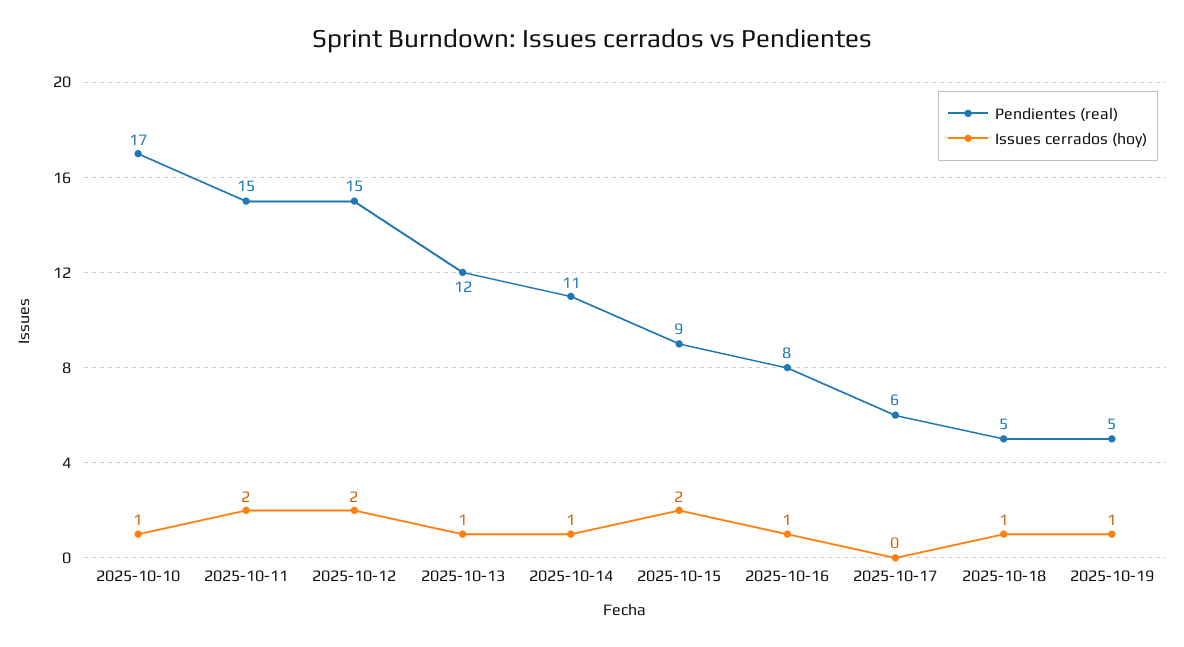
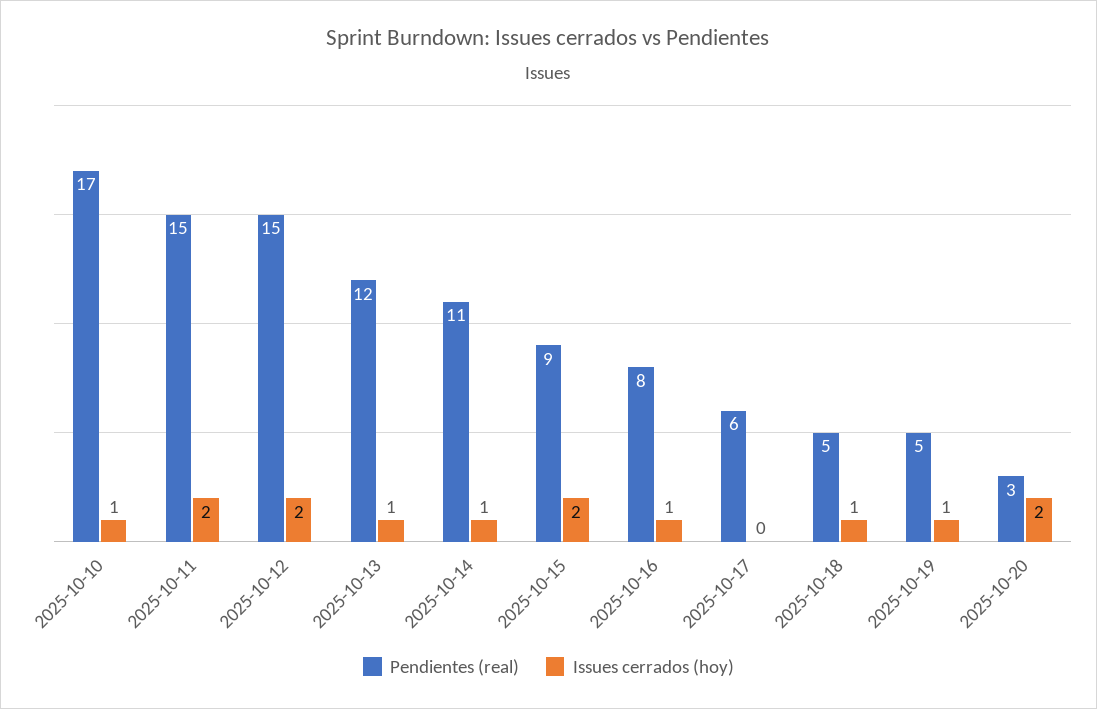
Pendientes (real), 2025-10-20: none -> 3
Issues cerrados (hoy), 2025-10-20: none -> 2

